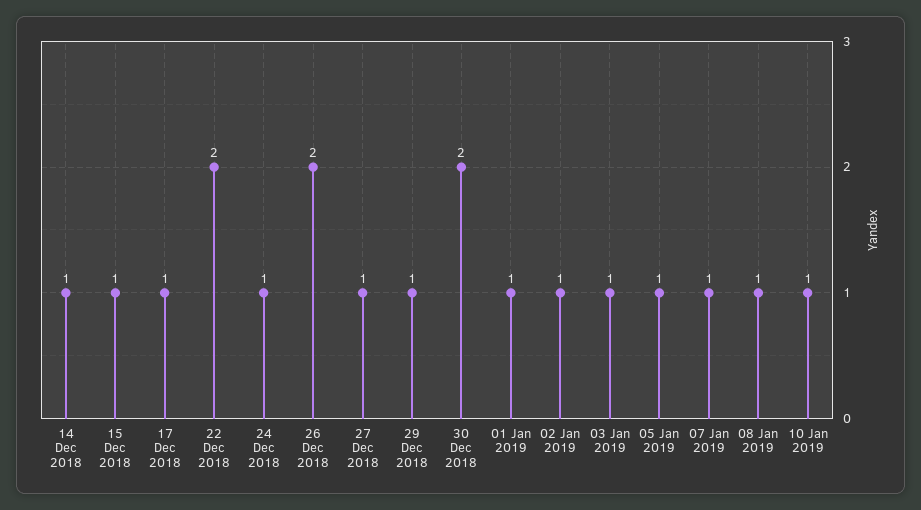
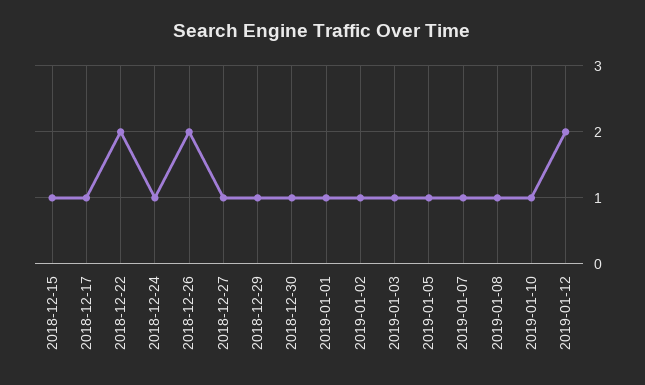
14 Dec 2018: 1 -> none
30 Dec 2018: 2 -> 1
2019-01-12: none -> 2

